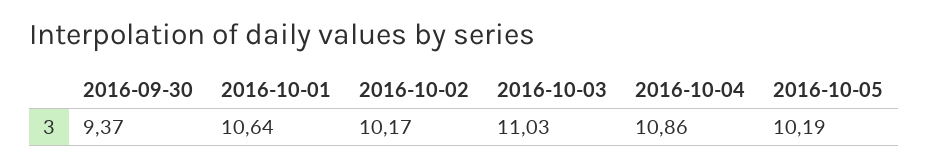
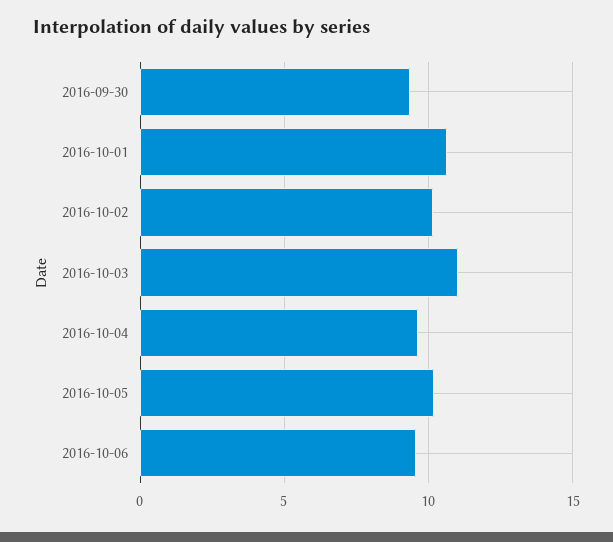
2016-10-04: 10.86 -> 9.5
2016-10-06: none -> 9.5

